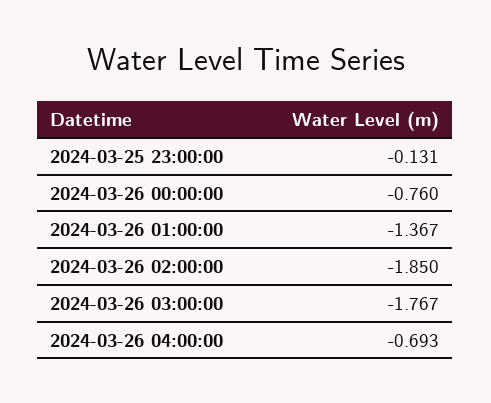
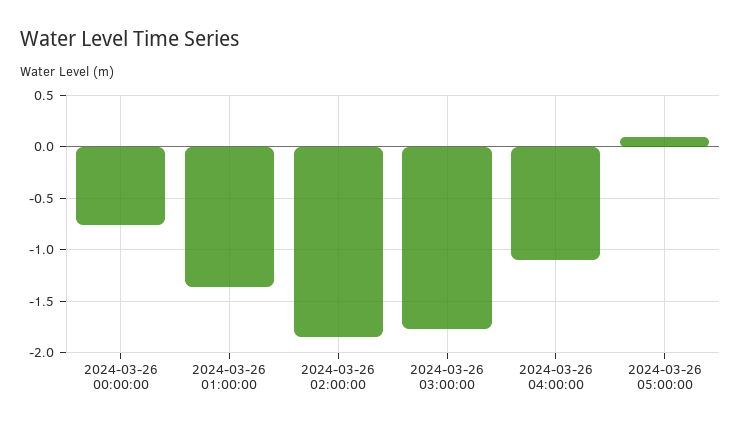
2024-03-25 23:00:00: -0.131 -> none
2024-03-26 04:00:00: -0.693 -> -1.1
2024-03-26 05:00:00: none -> 0.1

